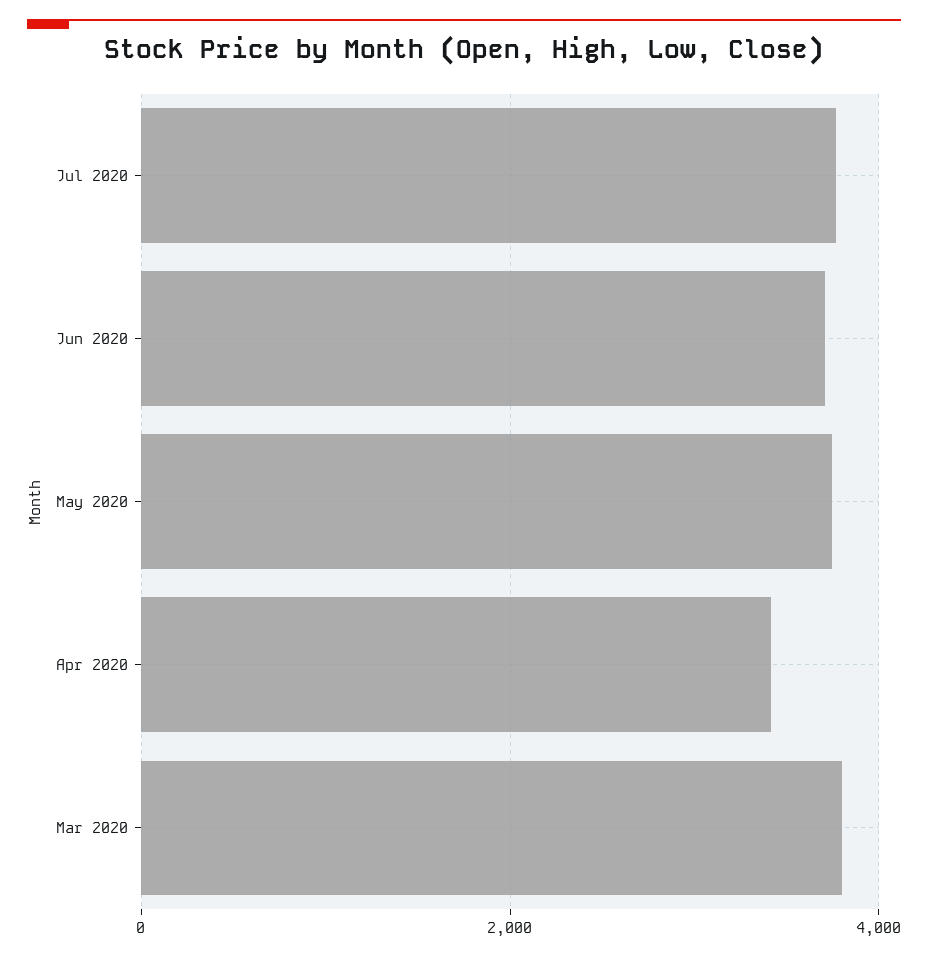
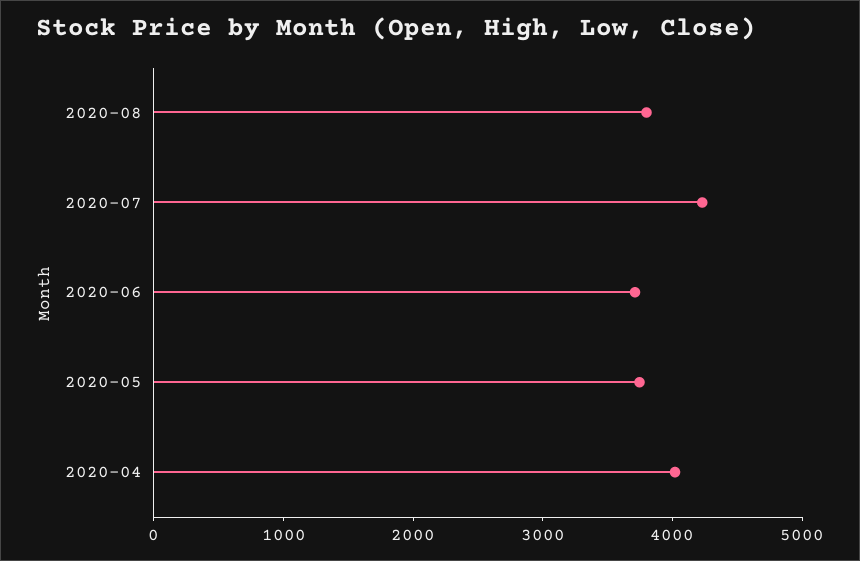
Jul 2020: 3800 -> 4200
Apr 2020: 3400 -> 4000
Mar 2020: 3800 -> none
2020-08: none -> 3800

